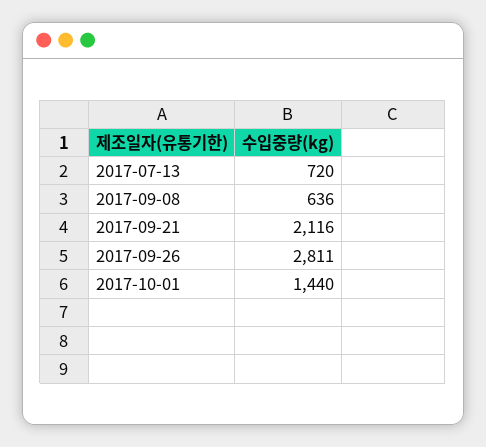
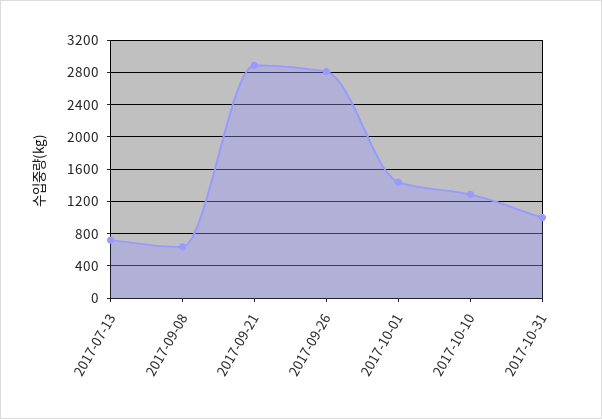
2017-09-21: 2116 -> 2900
2017-10-10: none -> 1300
2017-10-31: none -> 1000

